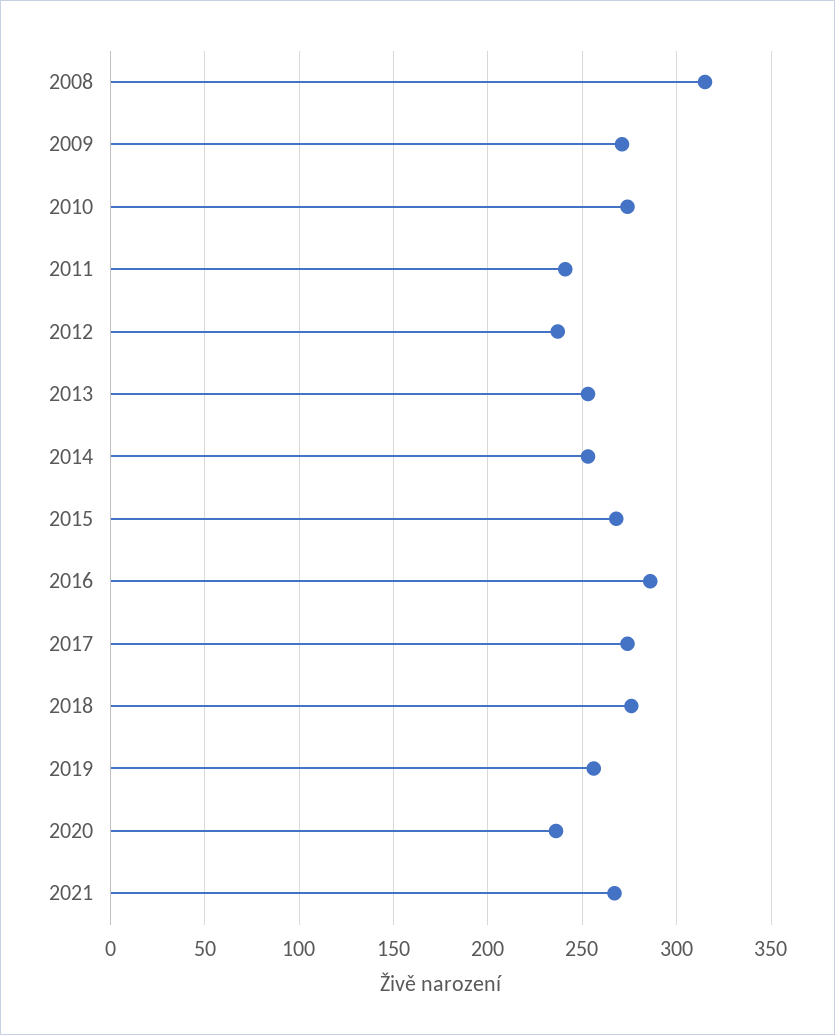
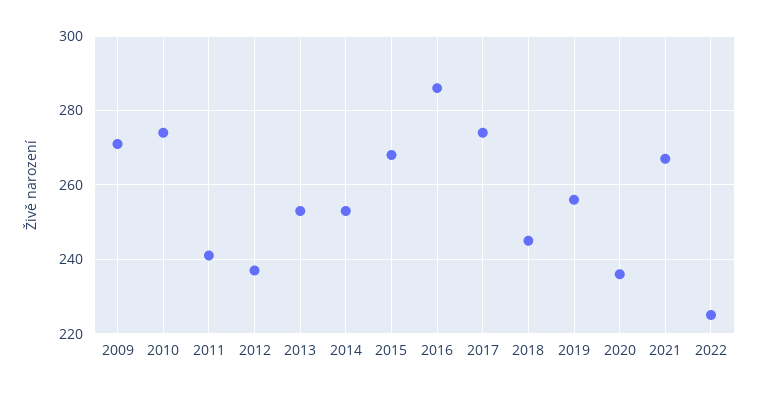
2008: 315 -> none
2018: 275 -> 245
2022: none -> 225

